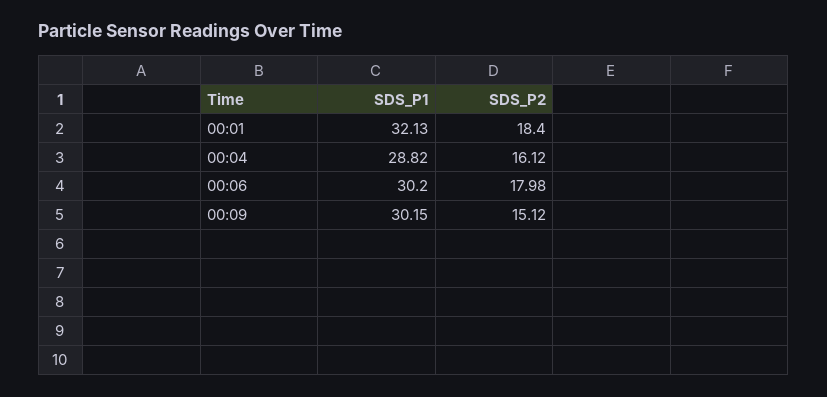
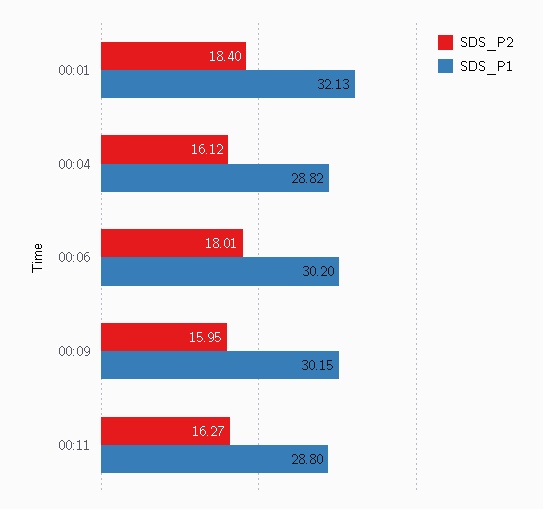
SDS_P2, 00:06: 17.98 -> 18.01
SDS_P2, 00:09: 15.12 -> 15.95
SDS_P2, 00:11: none -> 16.27
SDS_P1, 00:11: none -> 28.8

